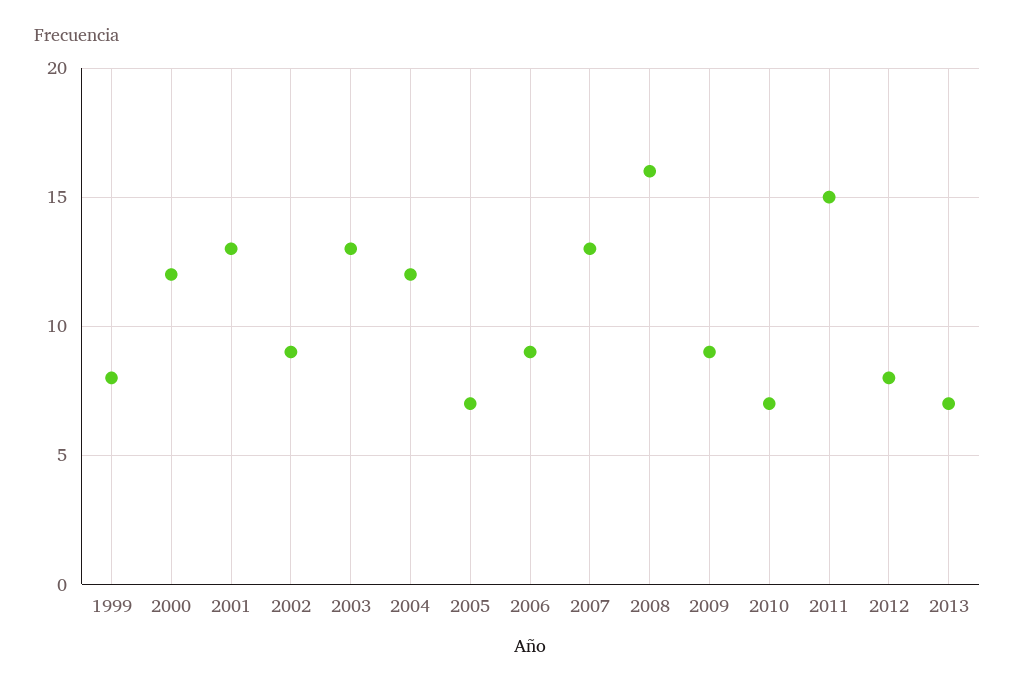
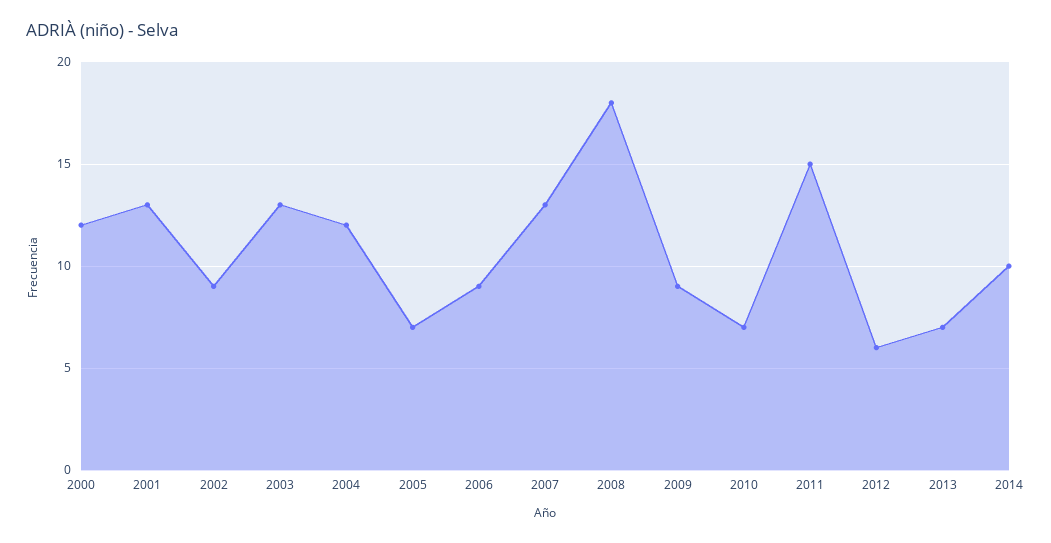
1999: 8 -> none
2008: 16 -> 18
2012: 8 -> 6
2014: none -> 10

